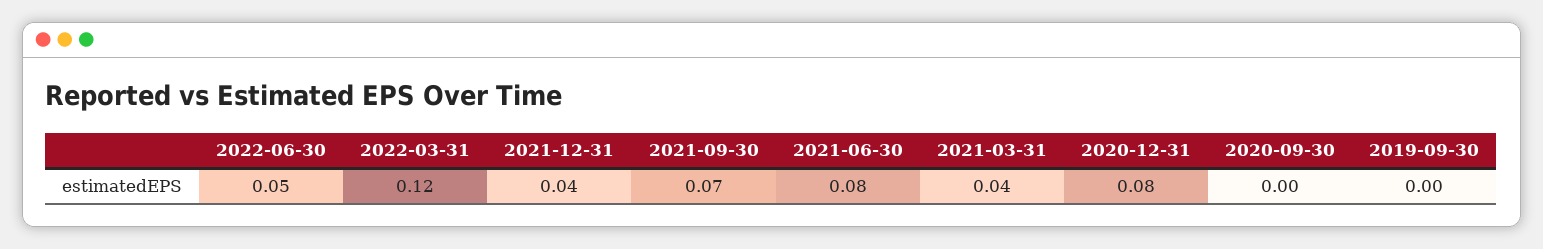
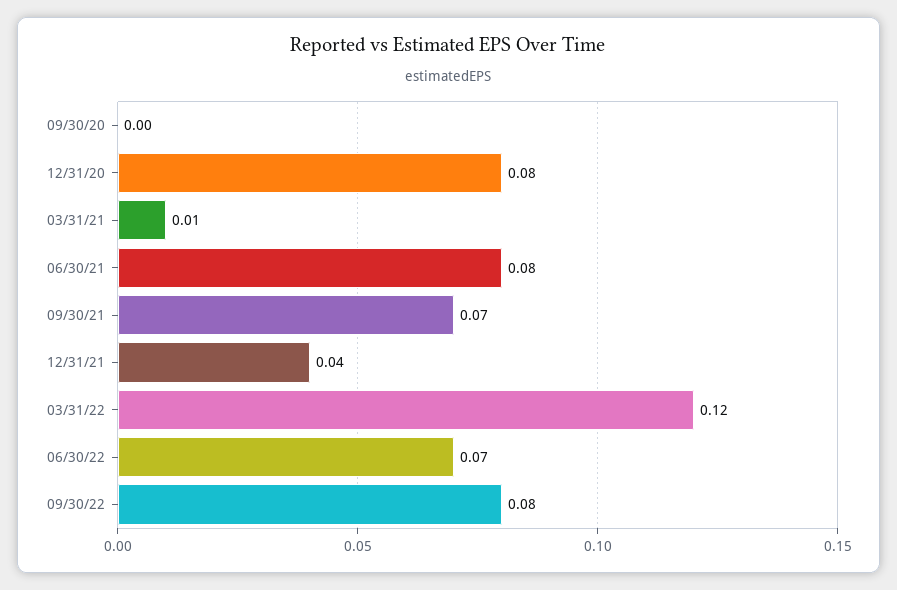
2022-06-30: 0.05 -> 0.07
2021-03-31: 0.04 -> 0.01
2019-09-30: 0 -> none
09/30/22: none -> 0.08

